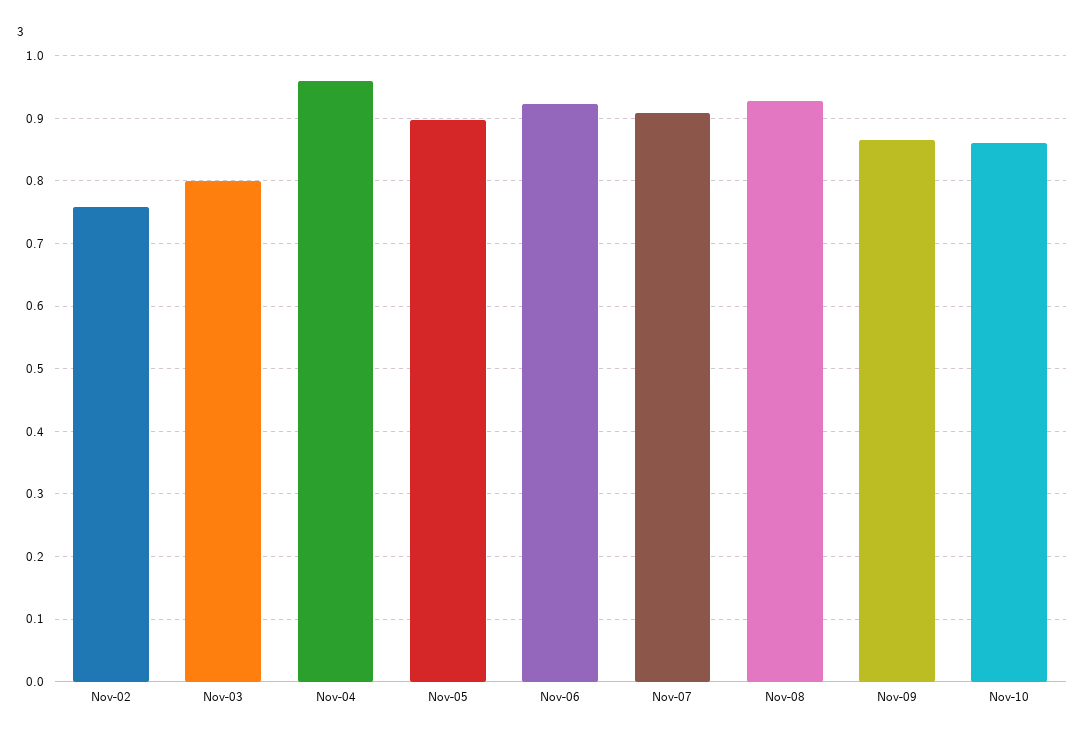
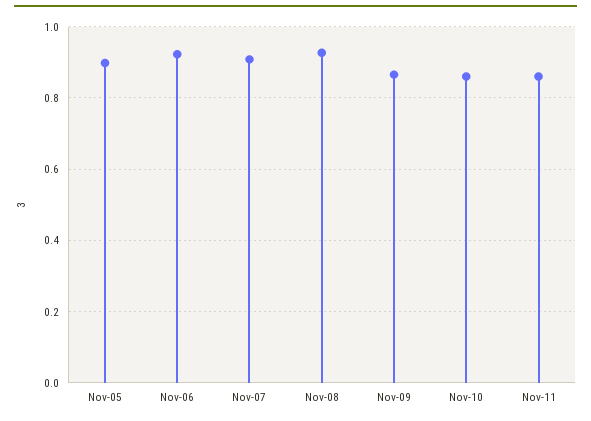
Nov-02: 0.76 -> none
Nov-03: 0.8 -> none
Nov-04: 0.96 -> none
Nov-11: none -> 0.86

